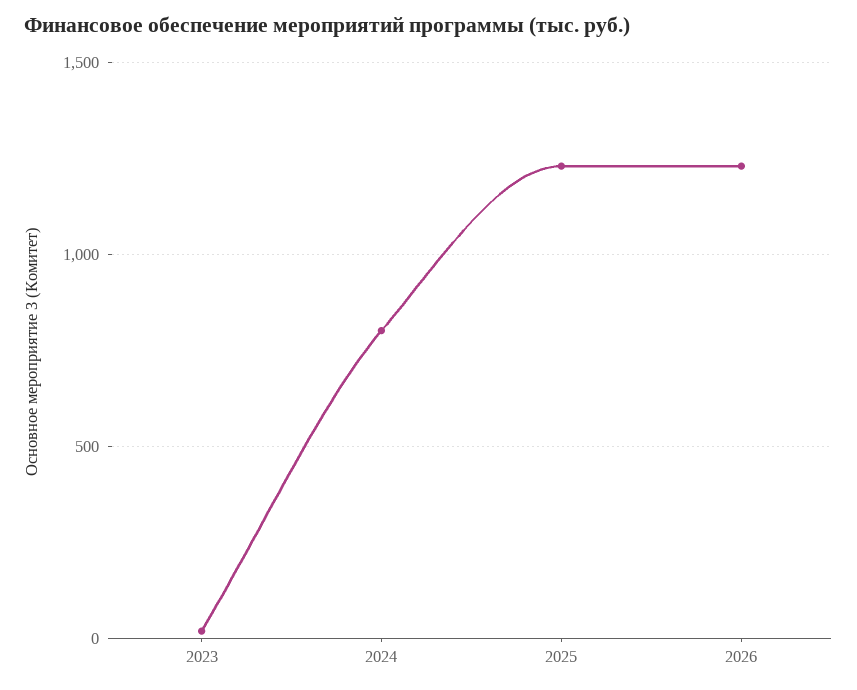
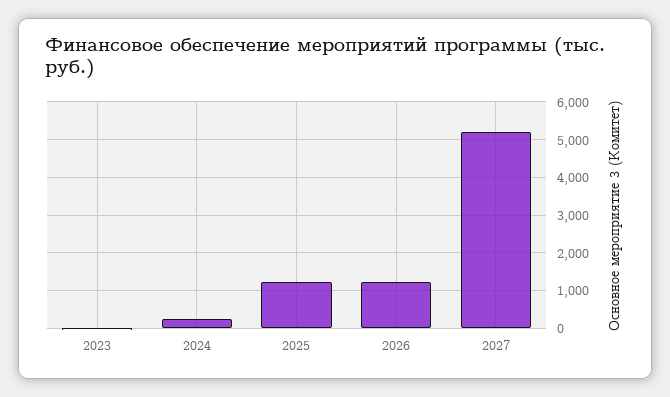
2024: 800 -> 200
2027: none -> 5200

